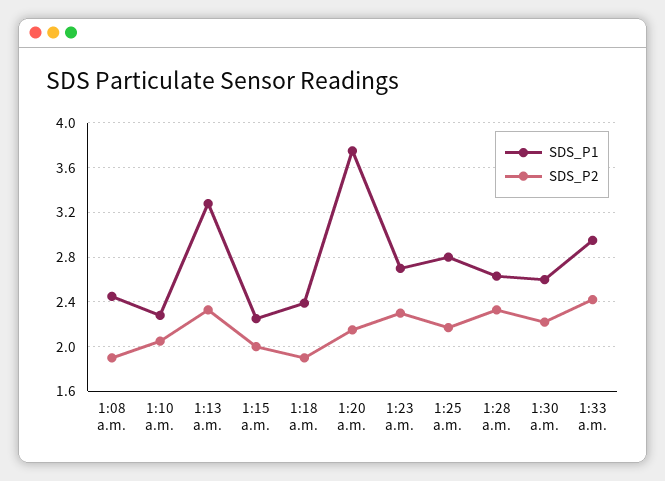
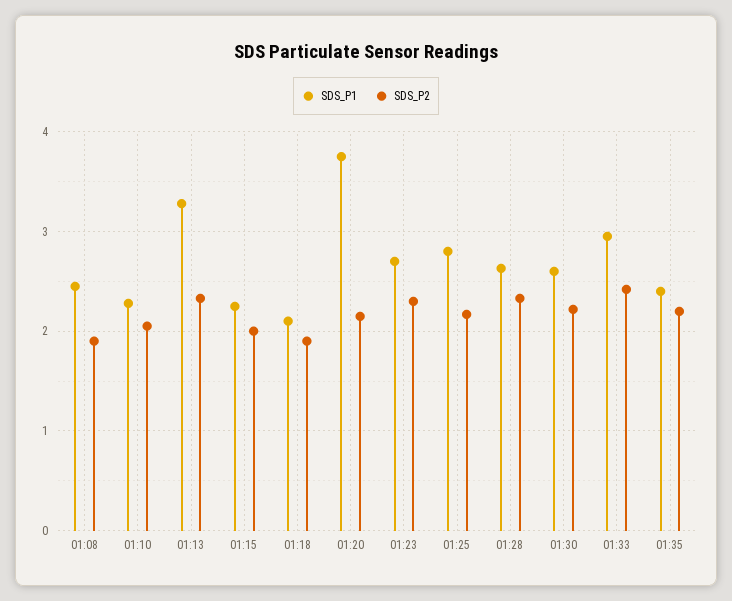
SDS_P1, 1:18 a.m.: 2.4 -> 2.1
SDS_P1, 01:35: none -> 2.4
SDS_P2, 01:35: none -> 2.2

